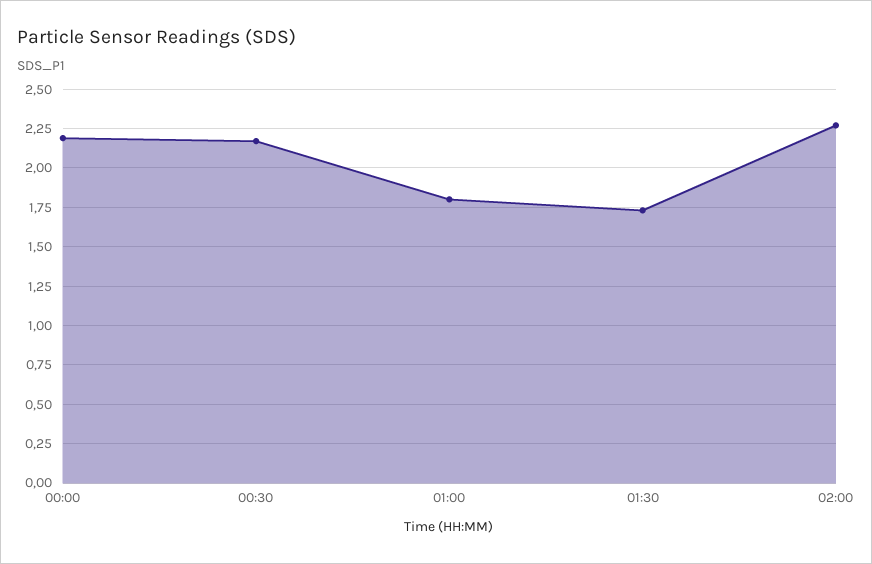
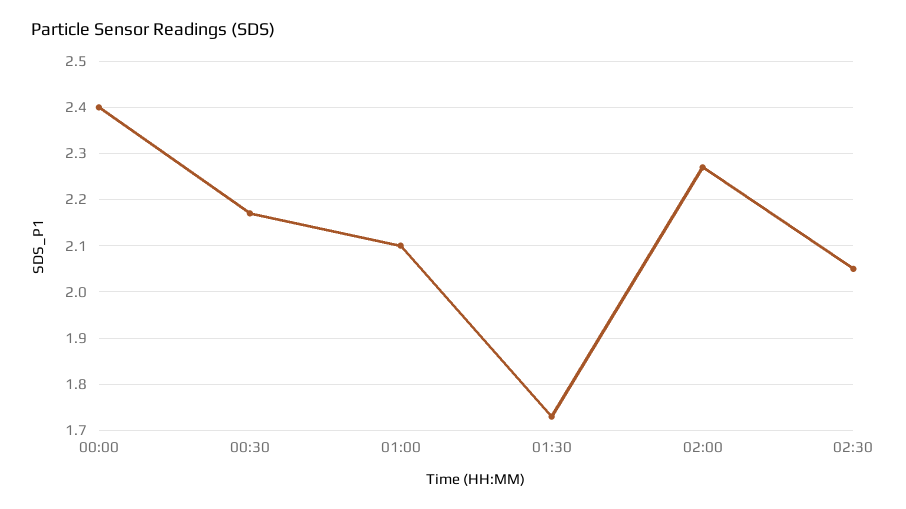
00:00: 2.2 -> 2.4
01:00: 1.8 -> 2.1
02:30: none -> 2.05

